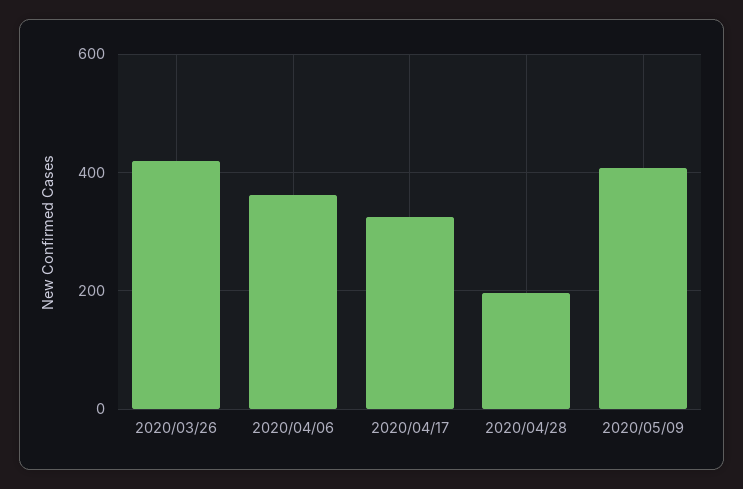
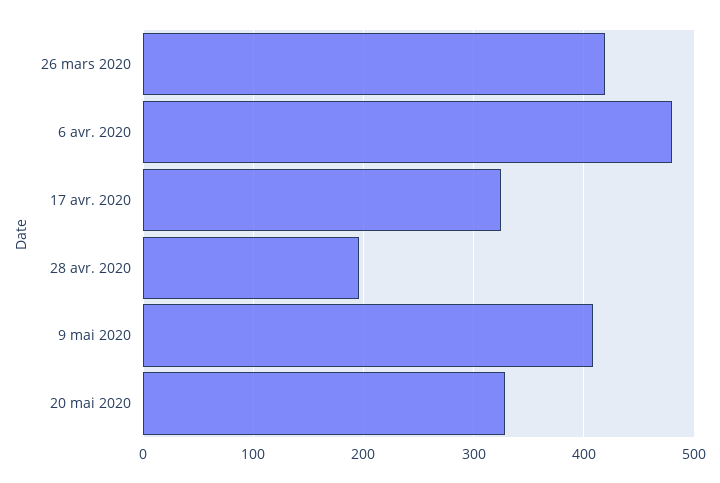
2020/04/06: 360 -> 480
20 mai 2020: none -> 330

